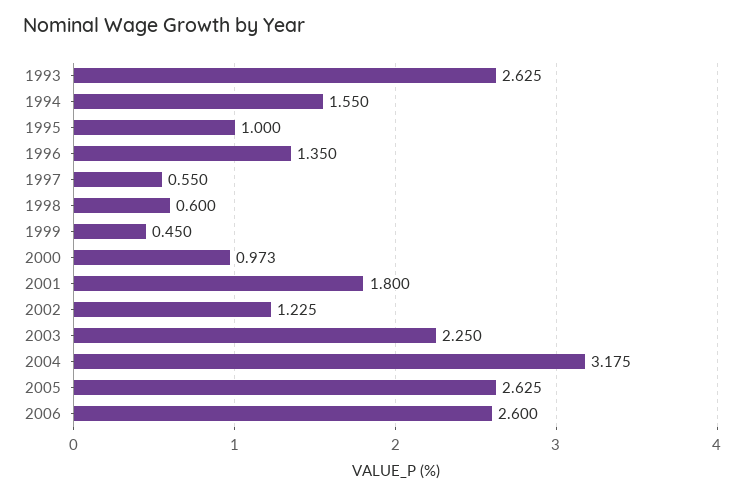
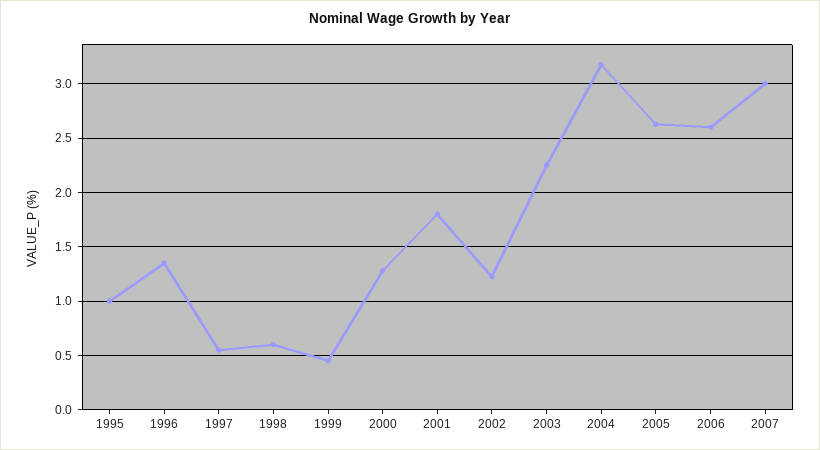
1993: 2.625 -> none
1994: 1.55 -> none
2000: 0.973 -> 1.3
2007: none -> 3

